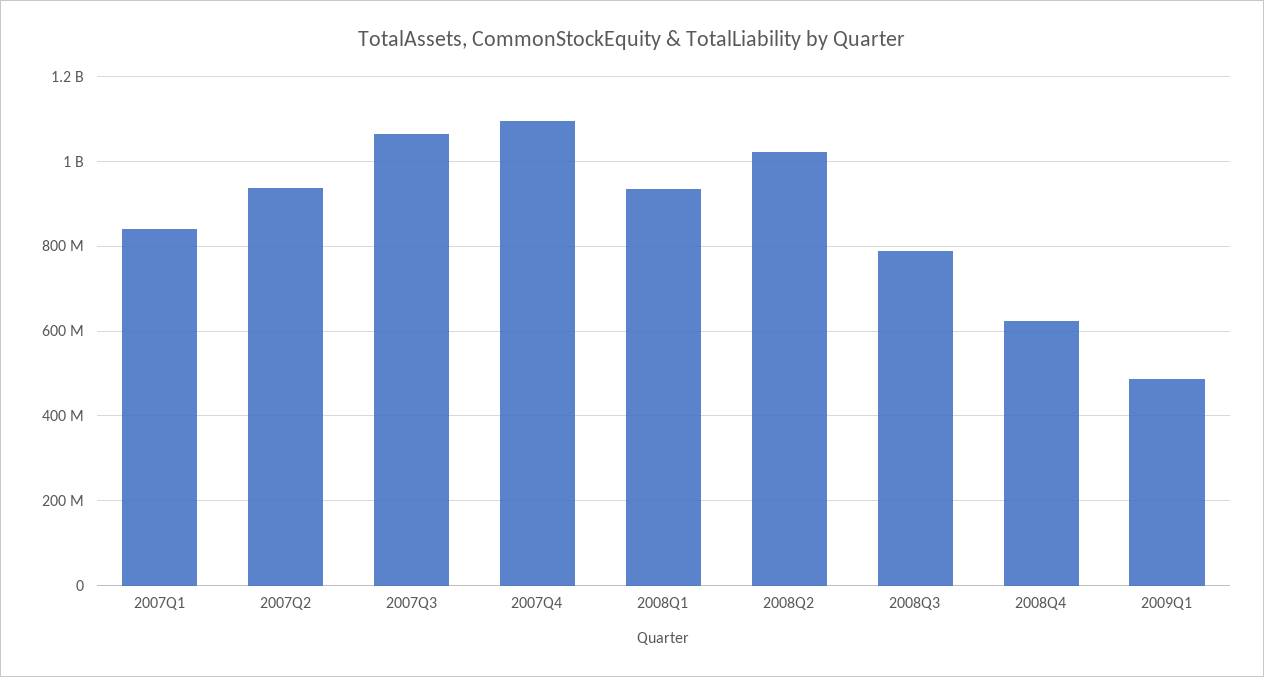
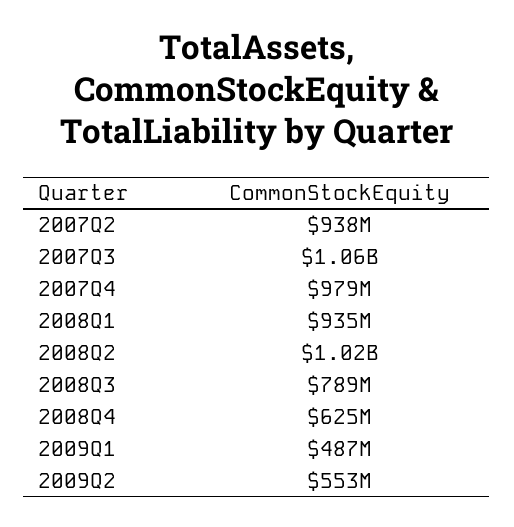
2007Q1: 840000000 -> none
2007Q4: 1100000000 -> 979000000
2009Q2: none -> 553000000

